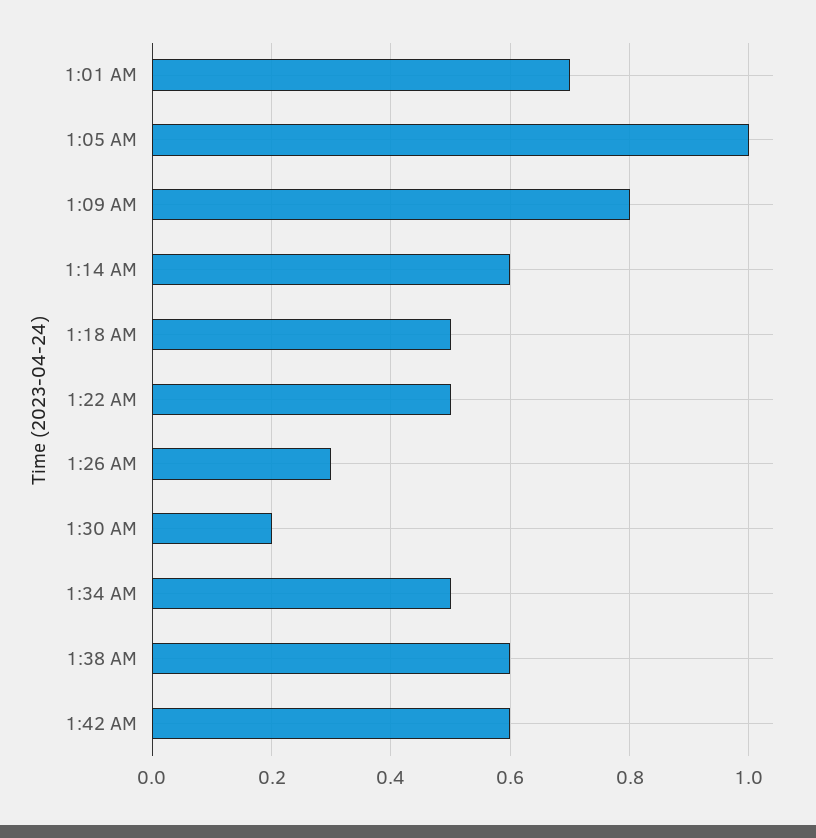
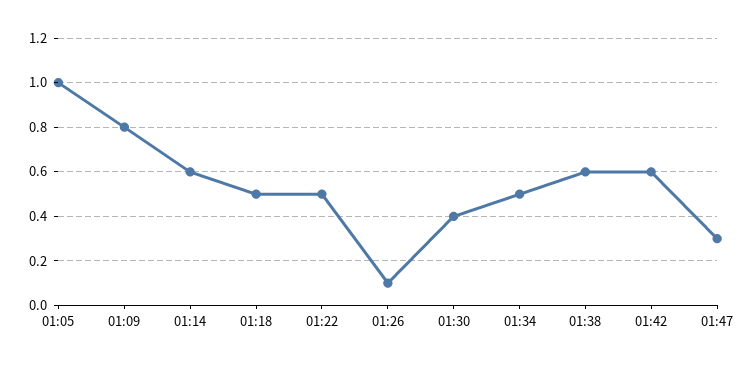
1:01 AM: 0.7 -> none
1:26 AM: 0.3 -> 0.1
1:30 AM: 0.2 -> 0.4
01:47: none -> 0.3

